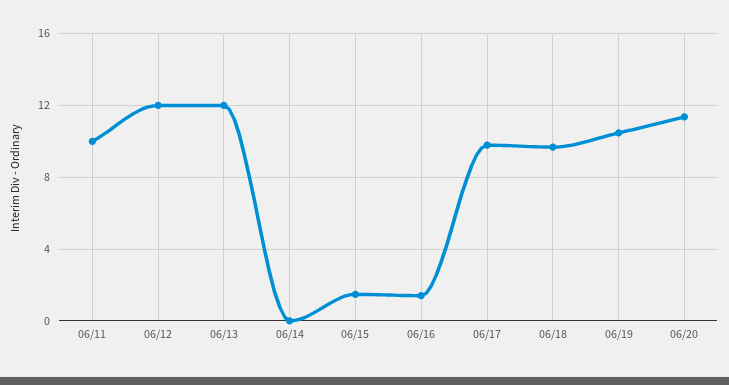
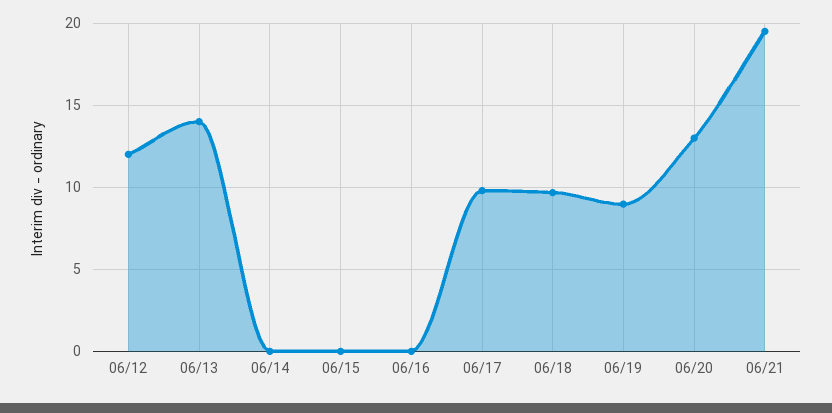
06/11: 10 -> none
06/13: 12 -> 14
06/15: 1.5 -> 0
06/16: 1.5 -> 0
06/19: 10.5 -> 9
06/20: 11.5 -> 13
06/21: none -> 19.5

